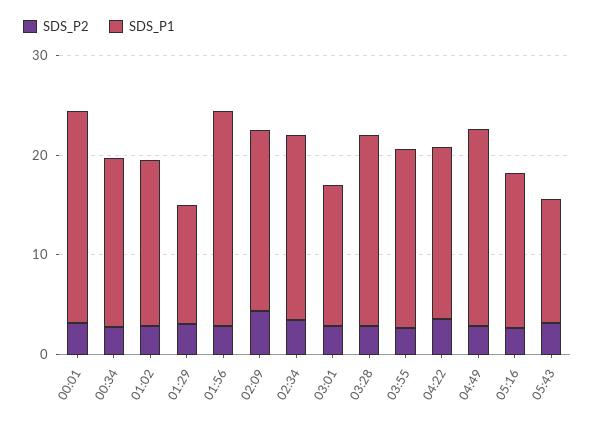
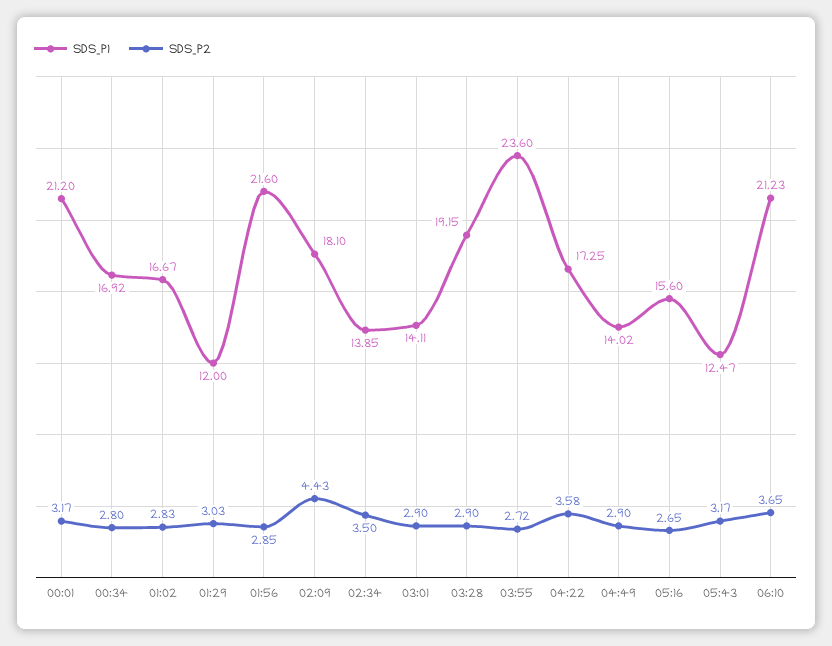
SDS_P1, 02:34: 18 -> 13.85
SDS_P1, 03:55: 18 -> 23.6
SDS_P1, 04:49: 20 -> 14.02
SDS_P1, 06:10: none -> 21.23
SDS_P2, 06:10: none -> 3.65

